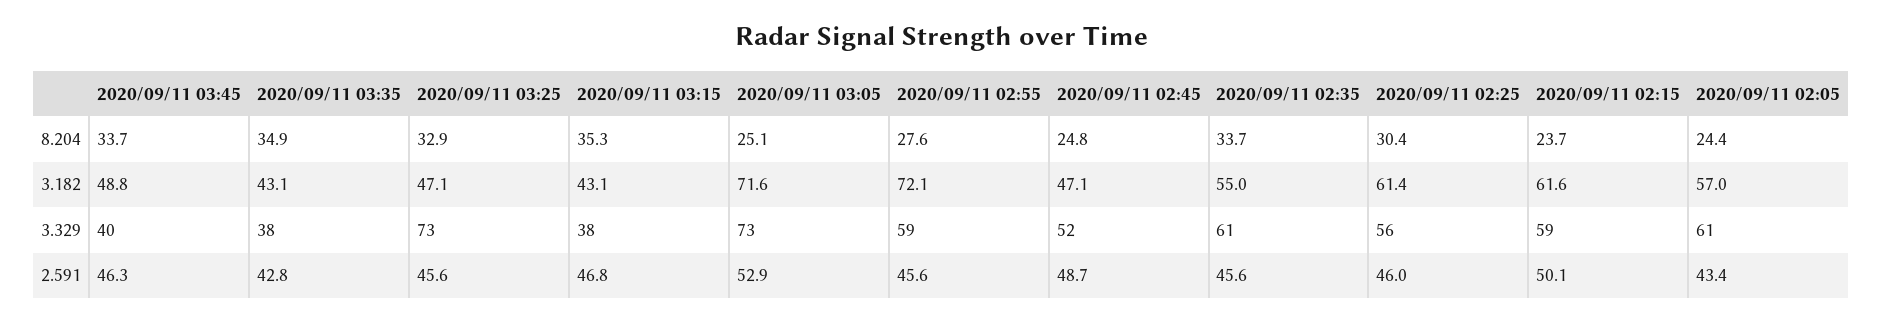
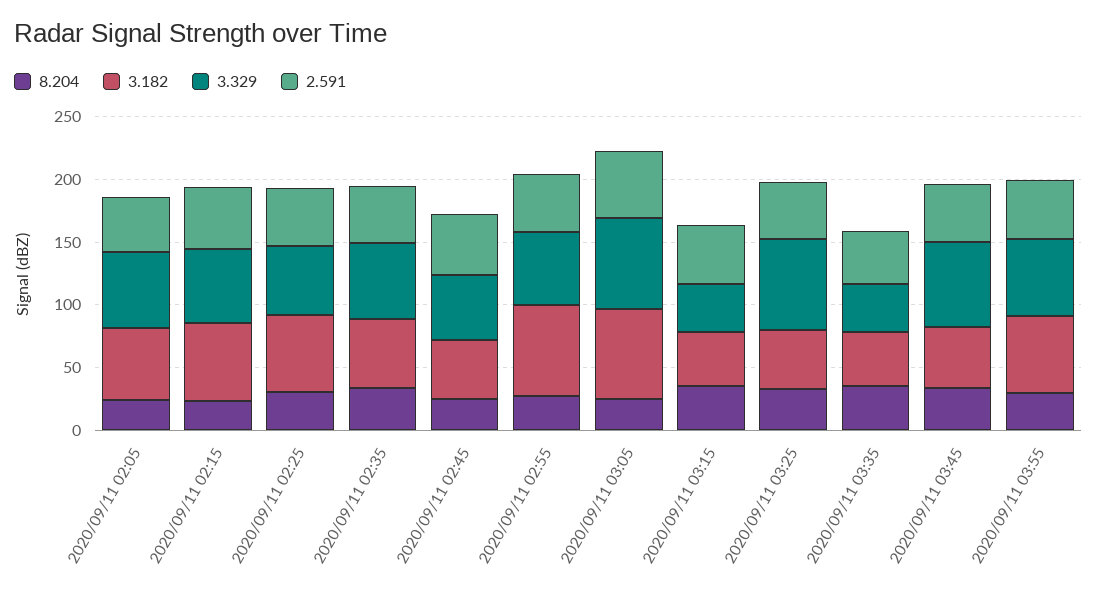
3.329, 2020/09/11 03:45: 40 -> 70
8.204, 2020/09/11 03:55: none -> 30
3.182, 2020/09/11 03:55: none -> 60
3.329, 2020/09/11 03:55: none -> 60
2.591, 2020/09/11 03:55: none -> 50

